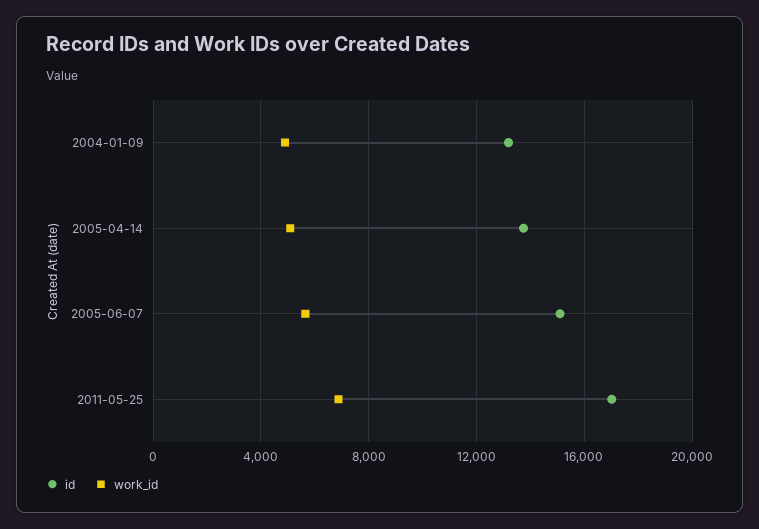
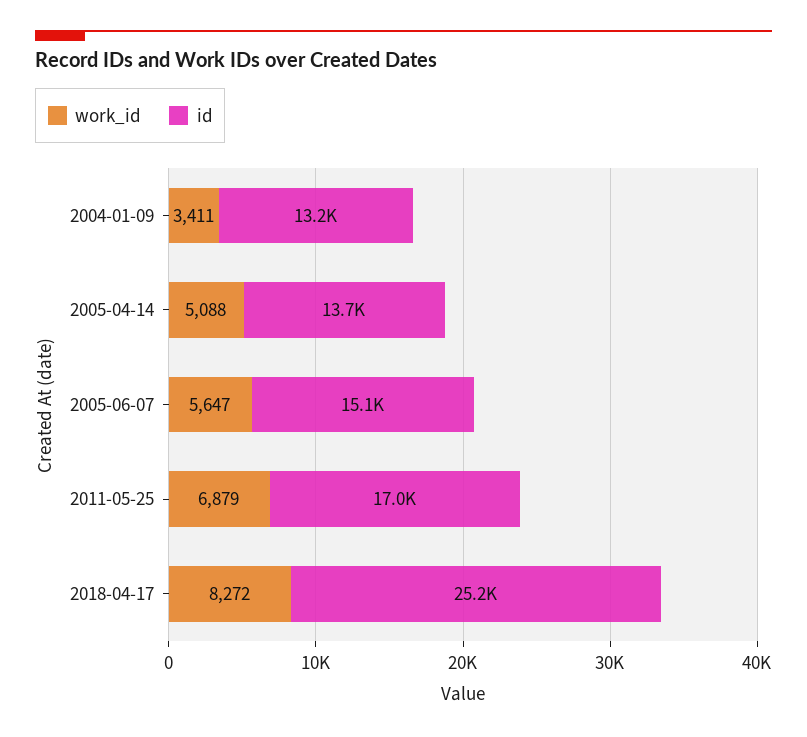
work_id, 2004-01-09: 5000 -> 3411
work_id, 2018-04-17: none -> 8272
id, 2018-04-17: none -> 25200

